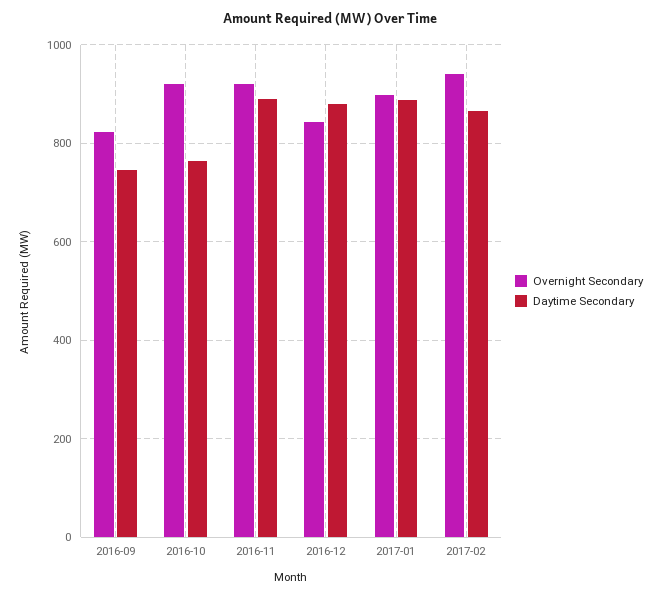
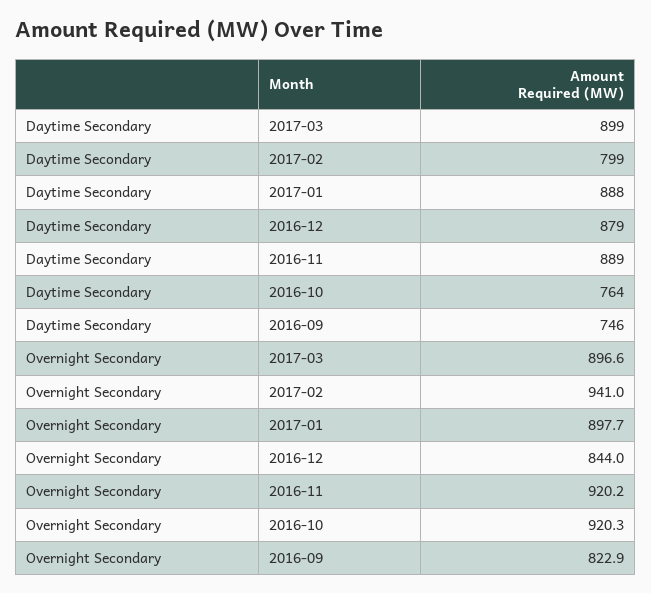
Daytime Secondary, 2017-02: 860 -> 799
Daytime Secondary, 2017-03: none -> 899
Overnight Secondary, 2017-03: none -> 896.6

